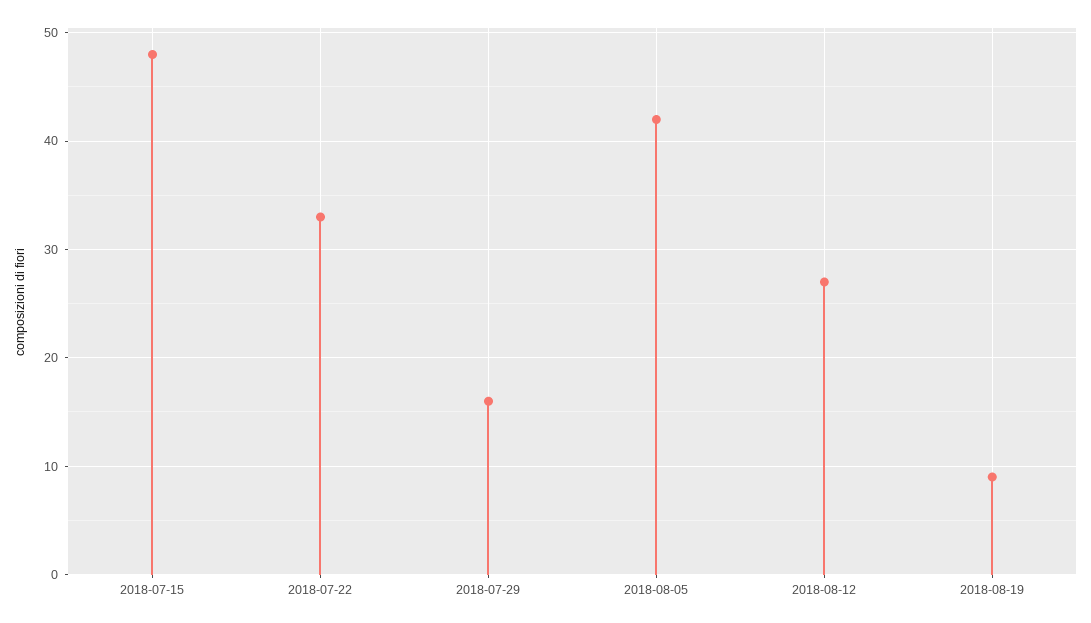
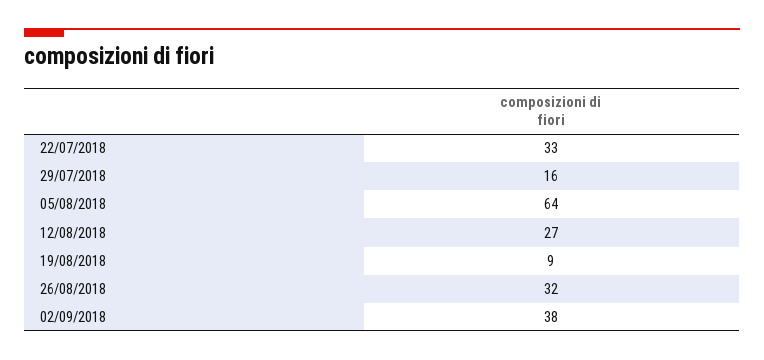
2018-07-15: 48 -> none
2018-08-05: 42 -> 64
26/08/2018: none -> 32
02/09/2018: none -> 38

